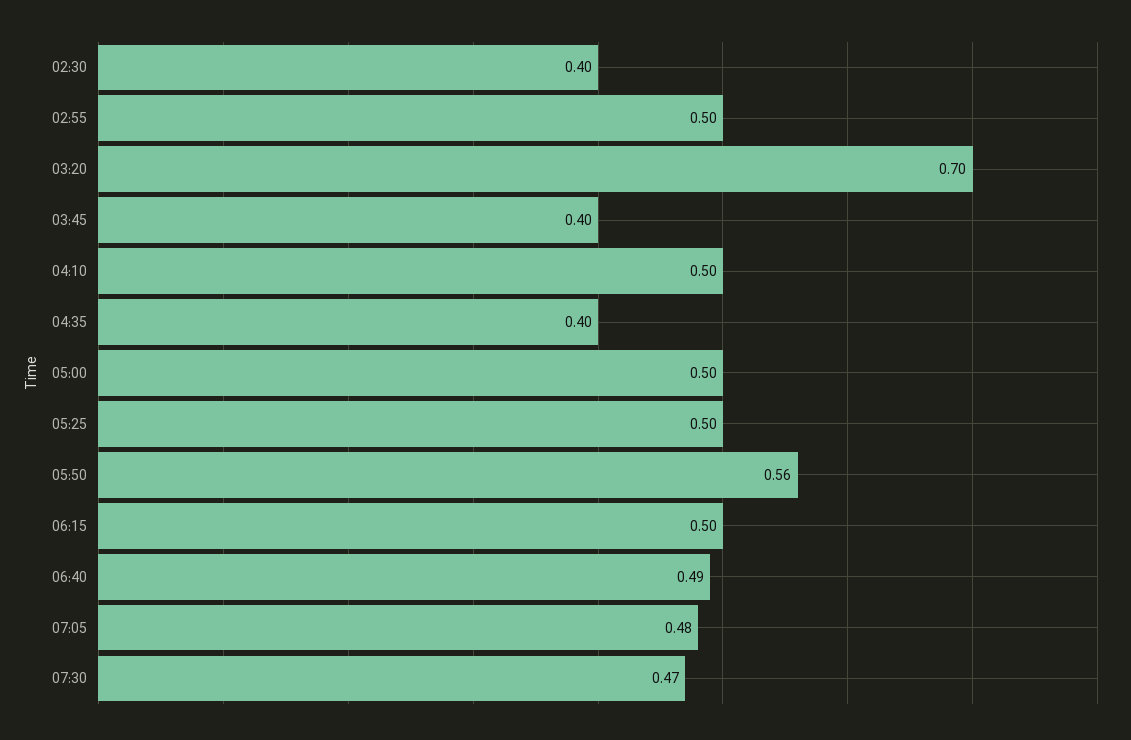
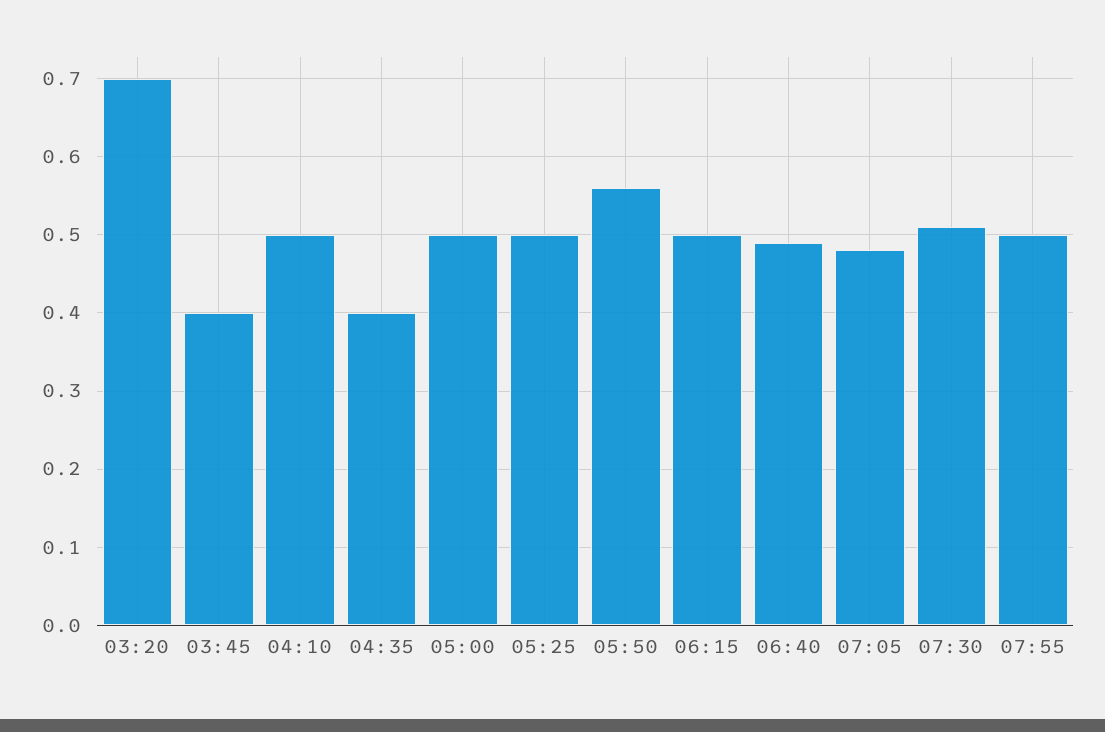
02:30: 0.4 -> none
02:55: 0.5 -> none
07:30: 0.47 -> 0.51
07:55: none -> 0.5

